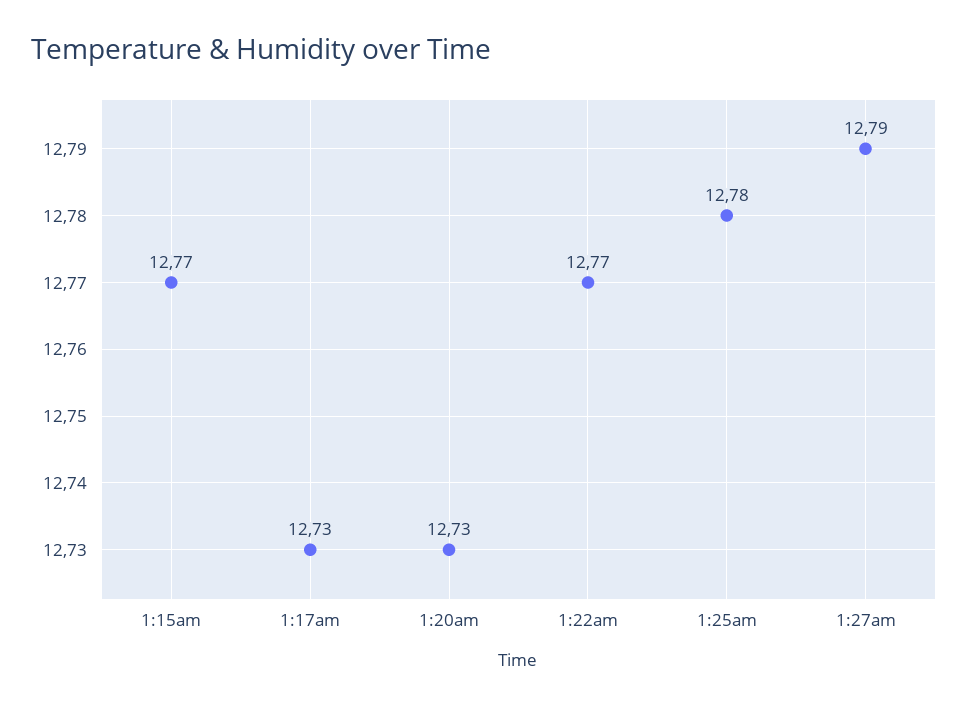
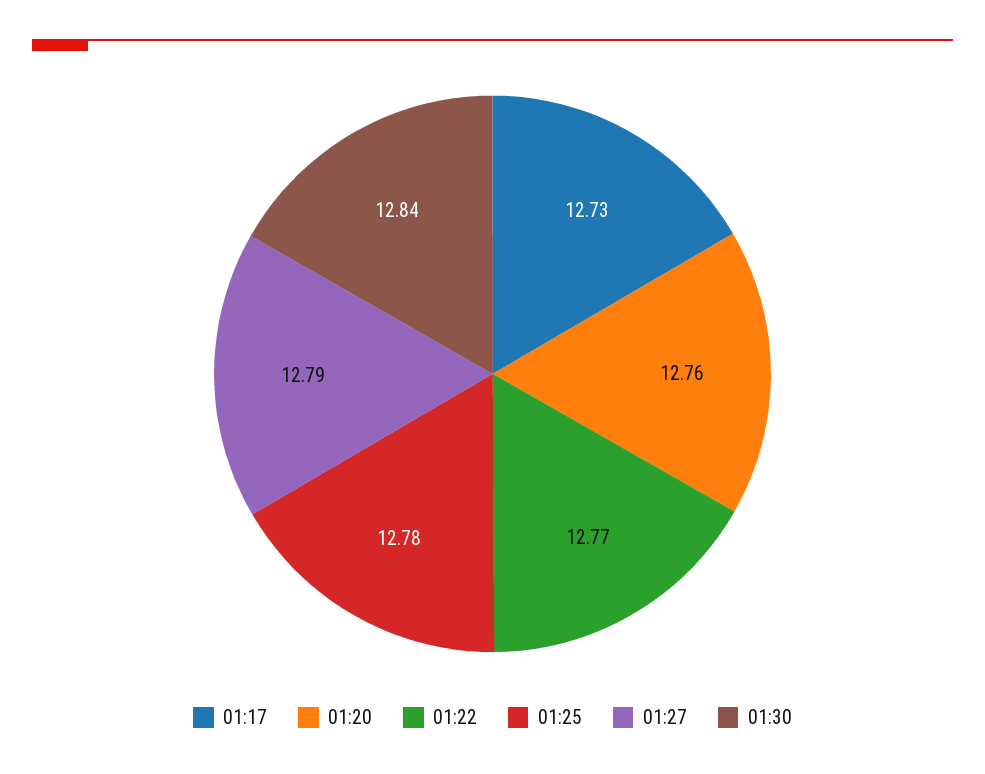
1:15am: 12.77 -> none
1:20am: 12.73 -> 12.76
01:30: none -> 12.84

